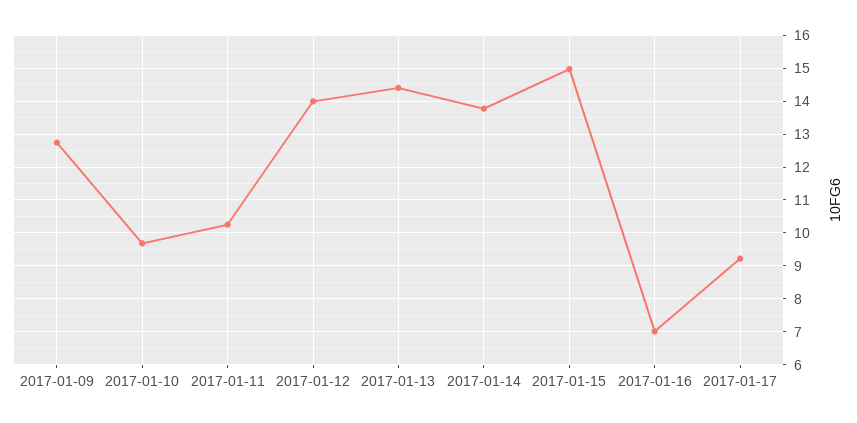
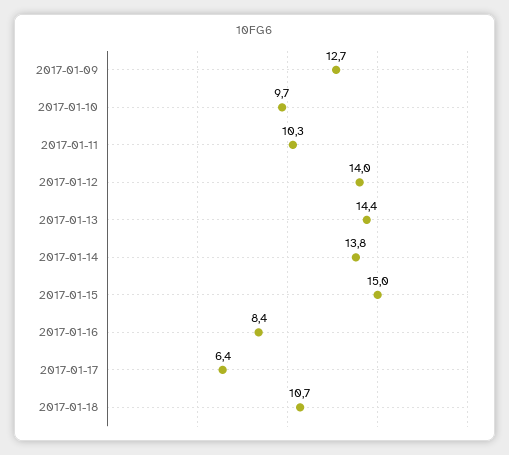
2017-01-16: 7 -> 8.4
2017-01-17: 9.2 -> 6.4
2017-01-18: none -> 10.7

